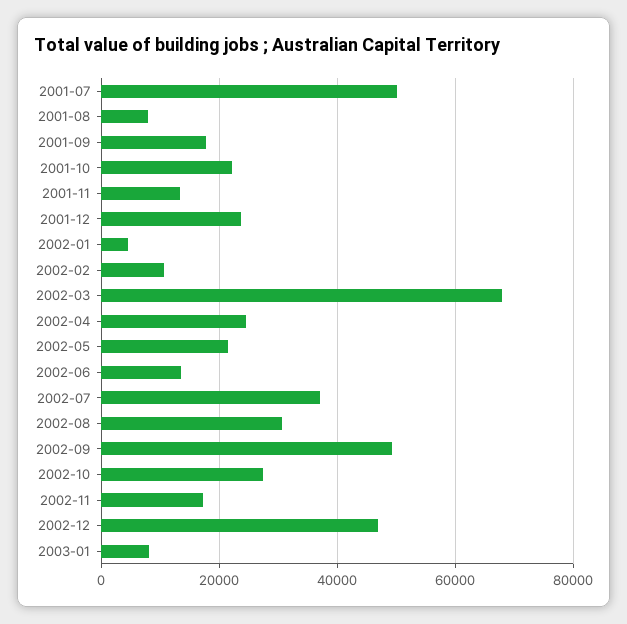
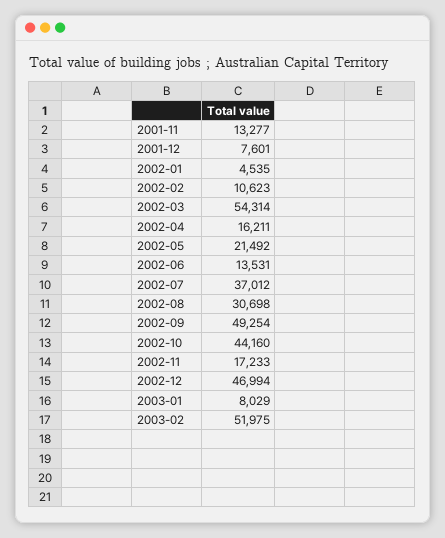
2001-07: 50000 -> none
2001-08: 8000 -> none
2001-09: 18000 -> none
2001-10: 22000 -> none
2001-12: 24000 -> 7601
2002-03: 68000 -> 54314
2002-04: 24000 -> 16211
2002-10: 28000 -> 44160
2003-02: none -> 51975

